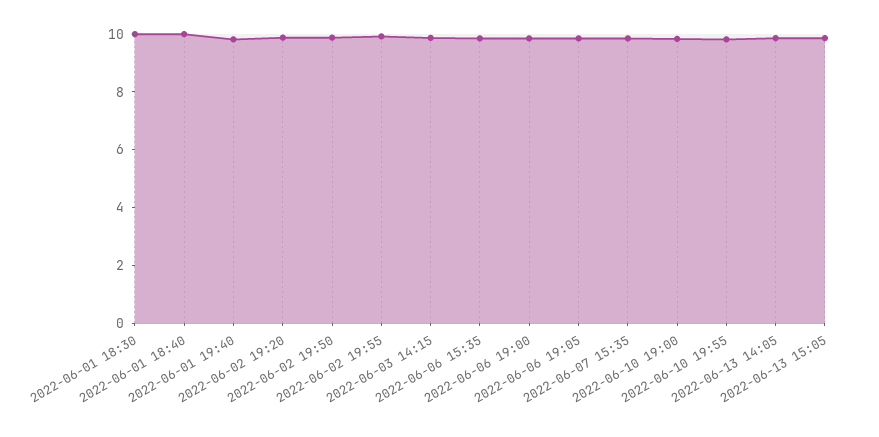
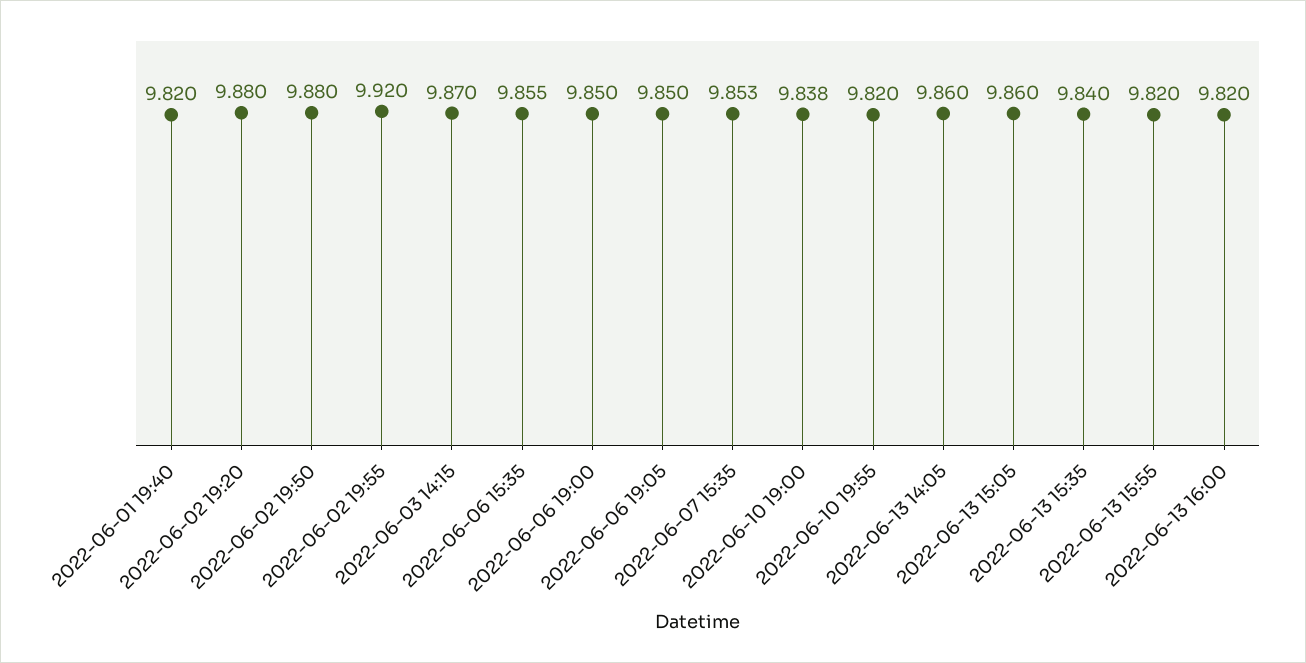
2022-06-01 18:30: 10 -> none
2022-06-01 18:40: 10 -> none
2022-06-13 15:35: none -> 9.84
2022-06-13 15:55: none -> 9.82
2022-06-13 16:00: none -> 9.82

